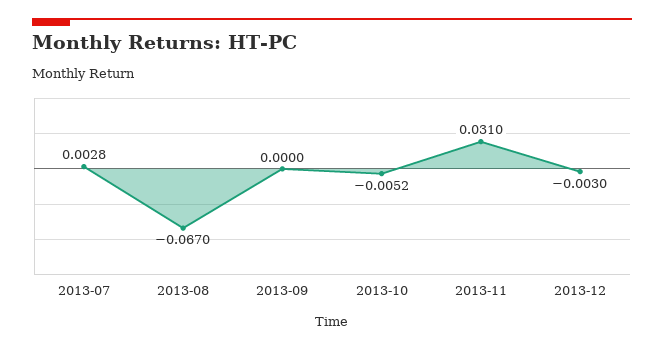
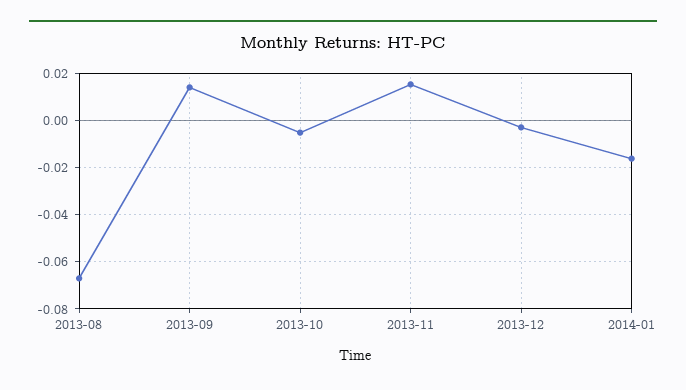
2013-07: 0.0028 -> none
2013-09: 0 -> 0.015
2013-11: 0.031 -> 0.015
2014-01: none -> -0.015

